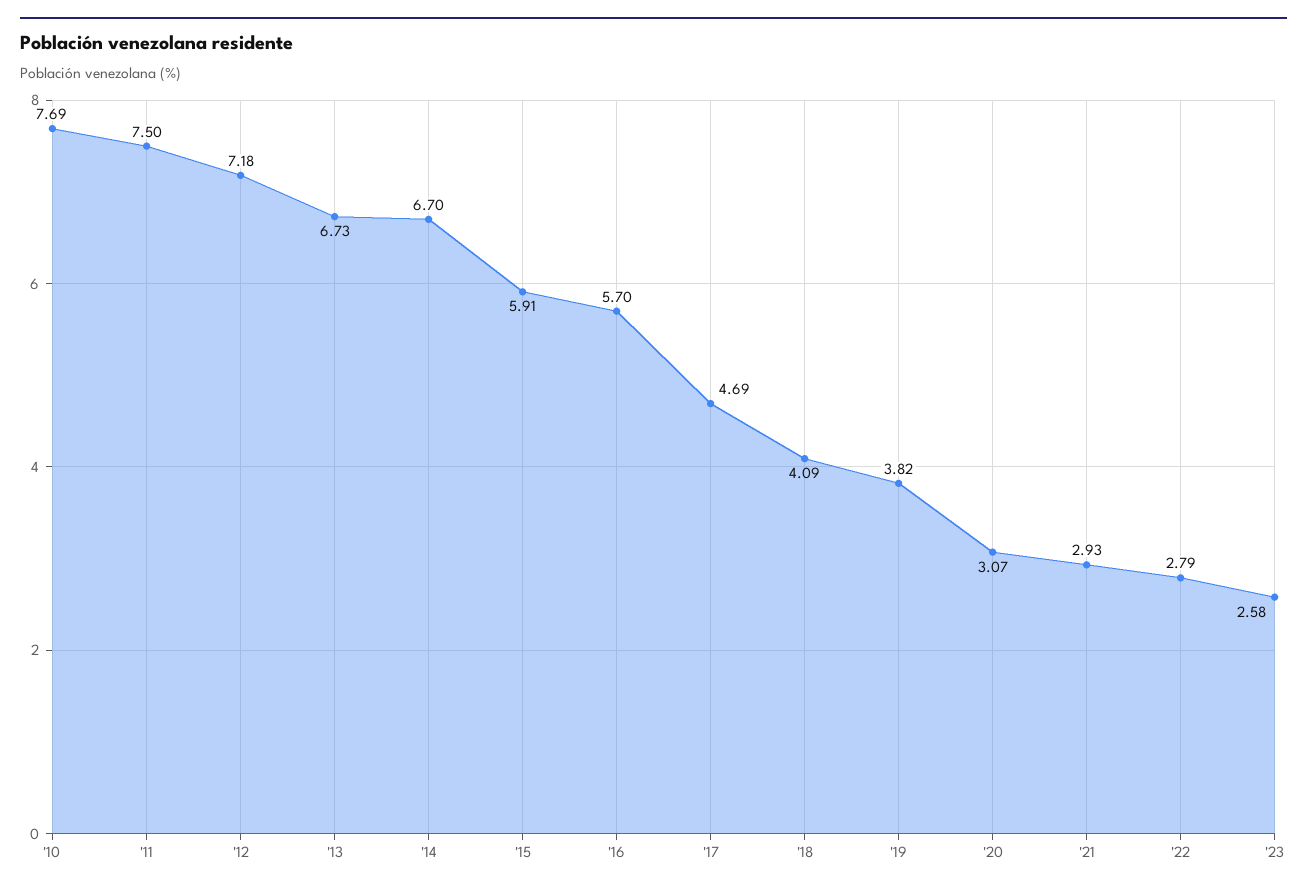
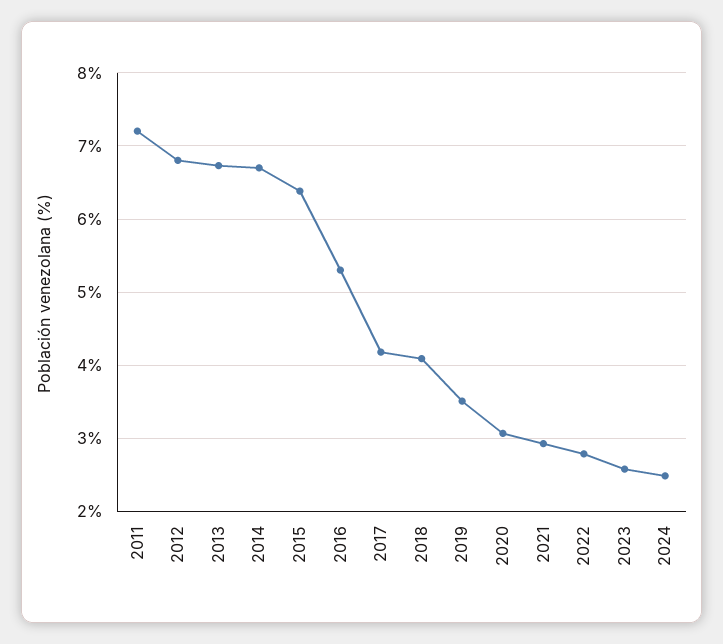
'10: 7.69 -> none
'11: 7.5 -> 7.2
'12: 7.18 -> 6.8
'15: 5.91 -> 6.4
'16: 5.7 -> 5.3
'17: 4.69 -> 4.2
'19: 3.82 -> 3.5
2024: none -> 2.5

